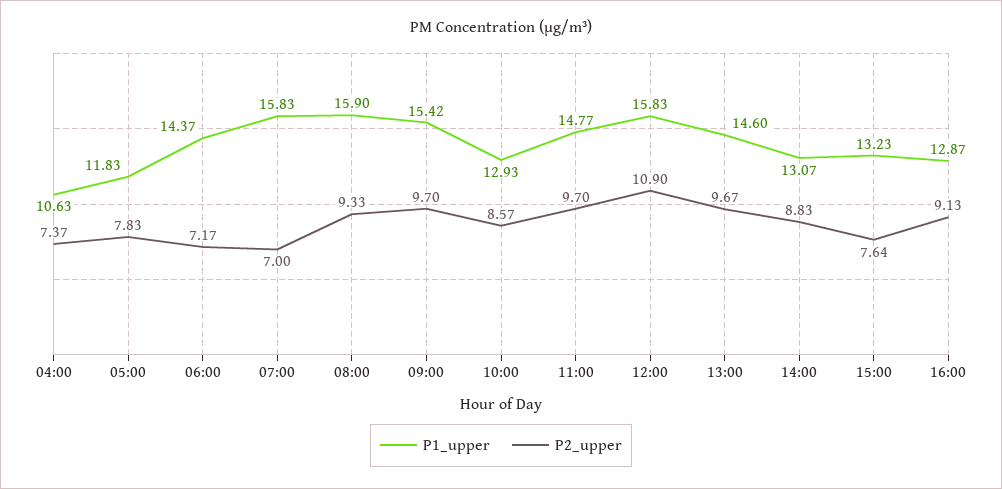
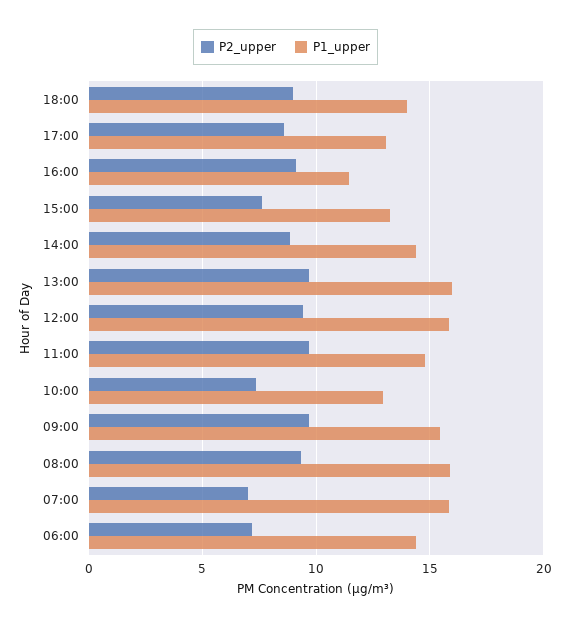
P1_upper, 04:00: 10.63 -> none
P2_upper, 04:00: 7.37 -> none
P1_upper, 05:00: 11.83 -> none
P2_upper, 05:00: 7.83 -> none
P2_upper, 10:00: 8.57 -> 7.5
P2_upper, 12:00: 10.9 -> 9.5
P1_upper, 13:00: 14.6 -> 16
P1_upper, 14:00: 13.07 -> 14.5
P1_upper, 16:00: 12.87 -> 11.5
P2_upper, 18:00: none -> 9
P1_upper, 18:00: none -> 14
P2_upper, 17:00: none -> 8.5
P1_upper, 17:00: none -> 13

